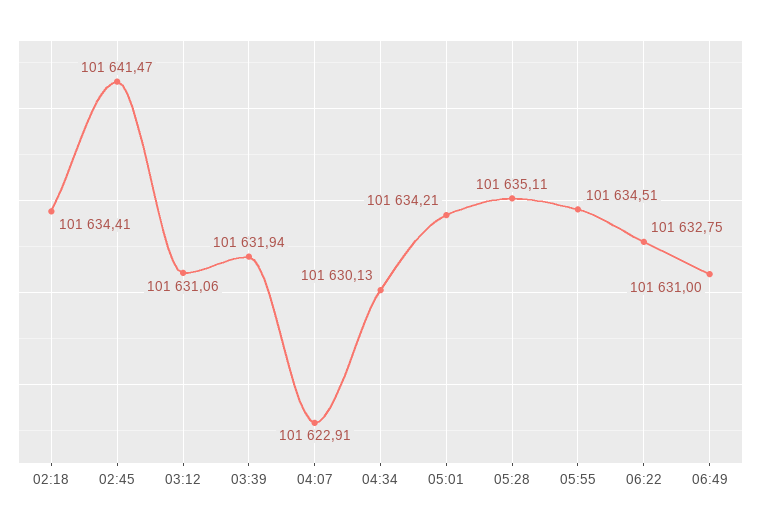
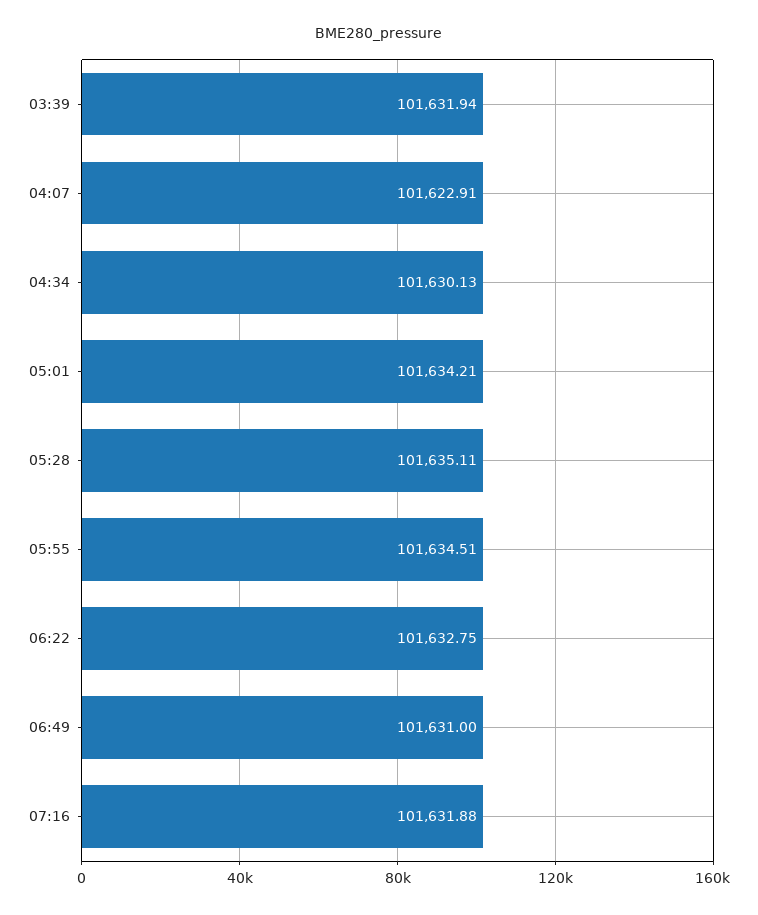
02:18: 101634.41 -> none
02:45: 101641.47 -> none
03:12: 101631.06 -> none
07:16: none -> 101631.88

